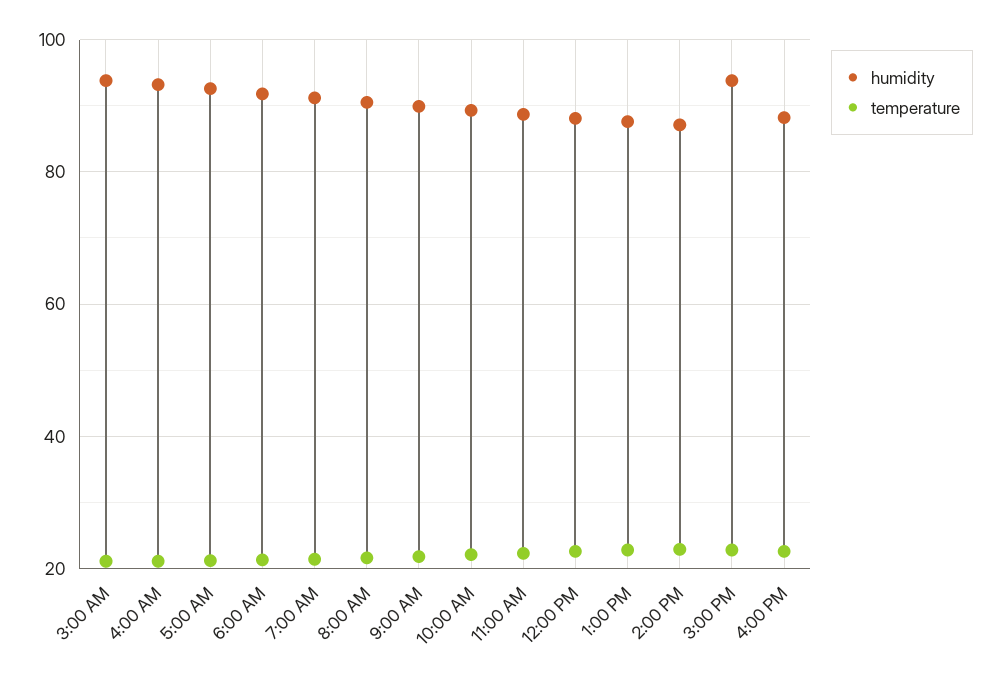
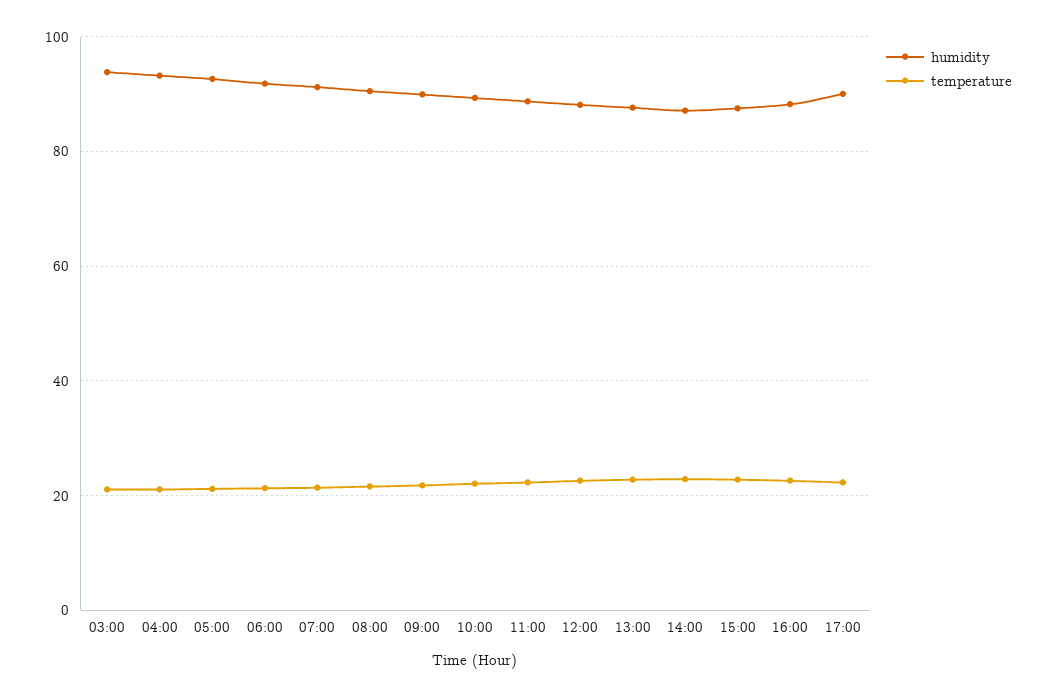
humidity, 3:00 PM: 94 -> 88
humidity, 17:00: none -> 90
temperature, 17:00: none -> 22

